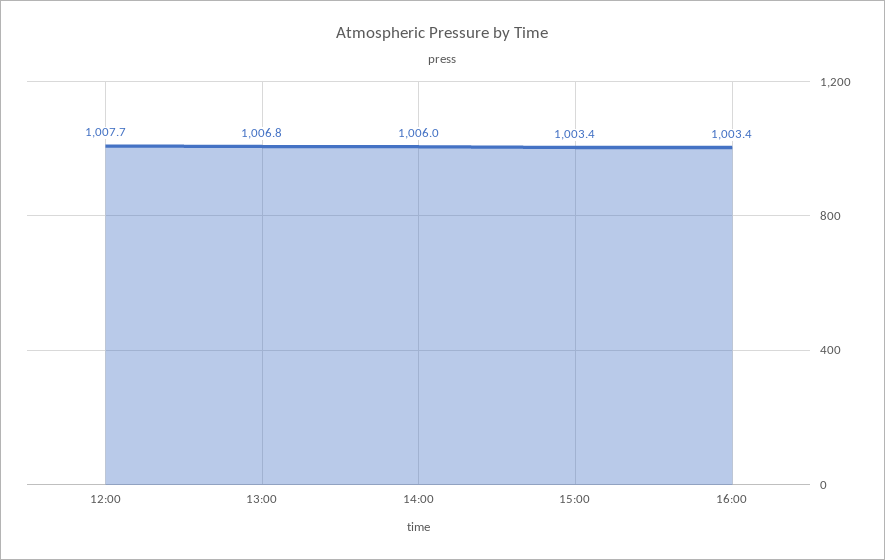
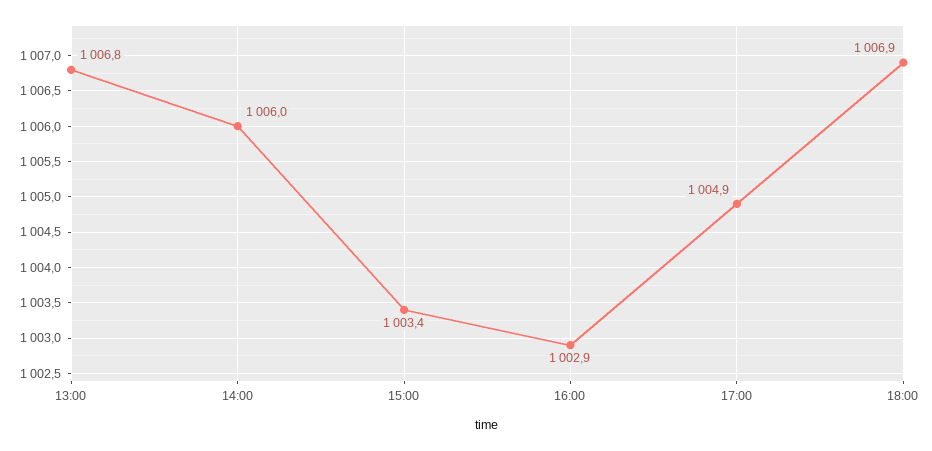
12:00: 1007.7 -> none
16:00: 1003.4 -> 1002.9
17:00: none -> 1004.9
18:00: none -> 1006.9

